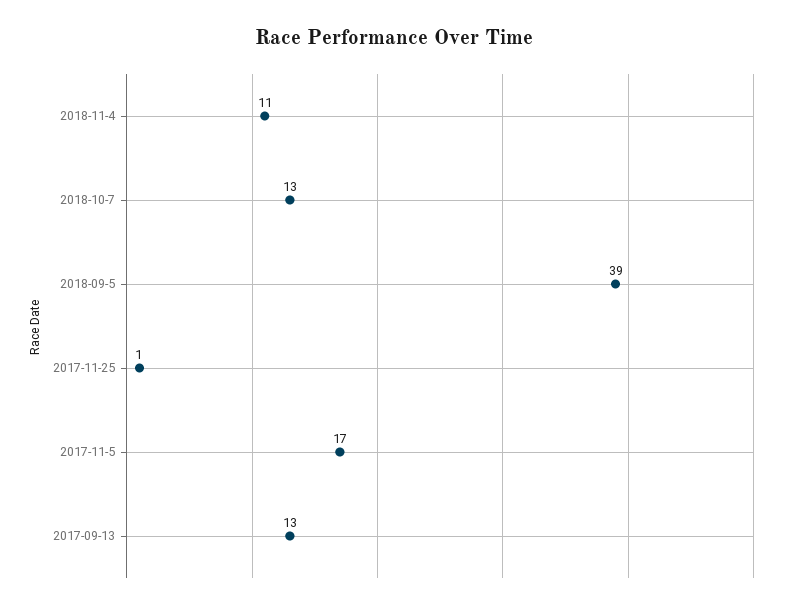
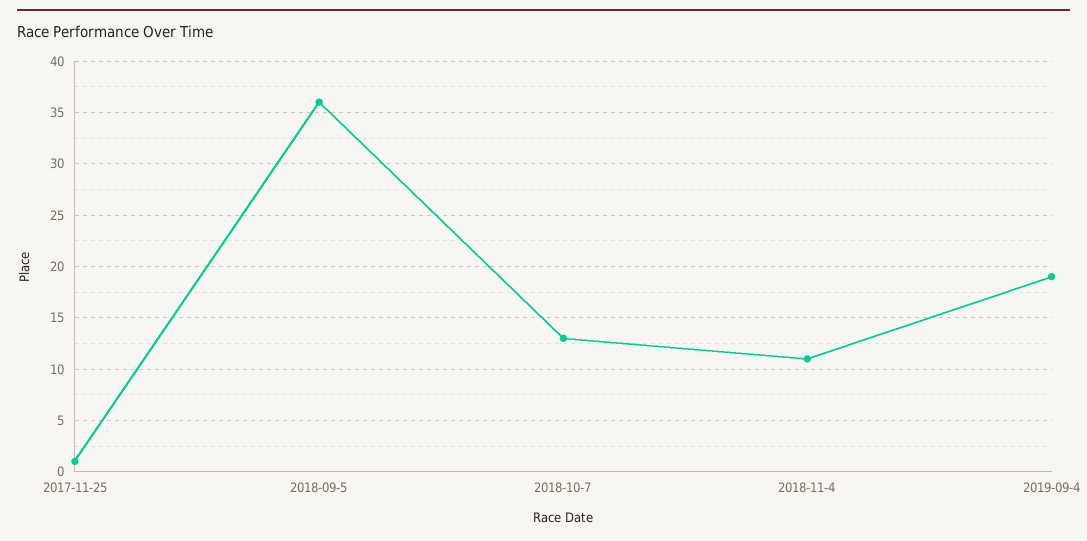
2018-09-5: 39 -> 36
2017-11-5: 17 -> none
2017-09-13: 13 -> none
2019-09-4: none -> 19

